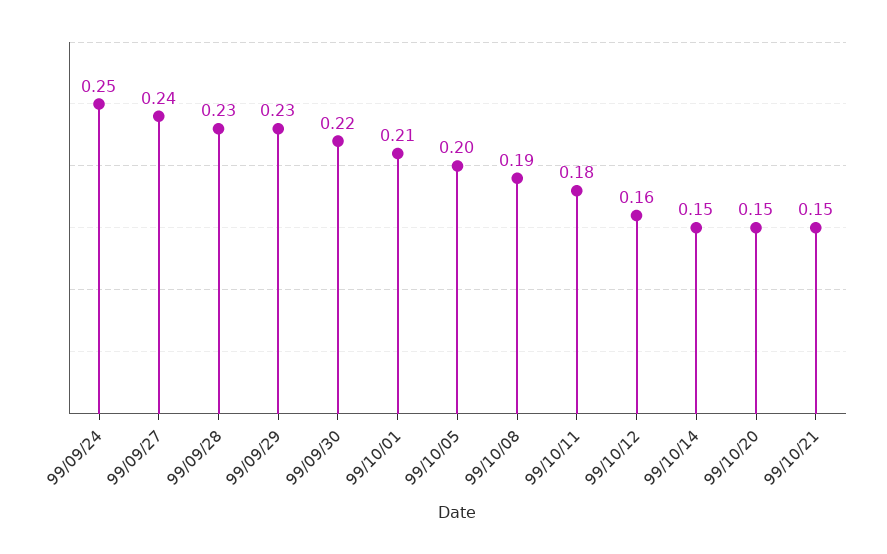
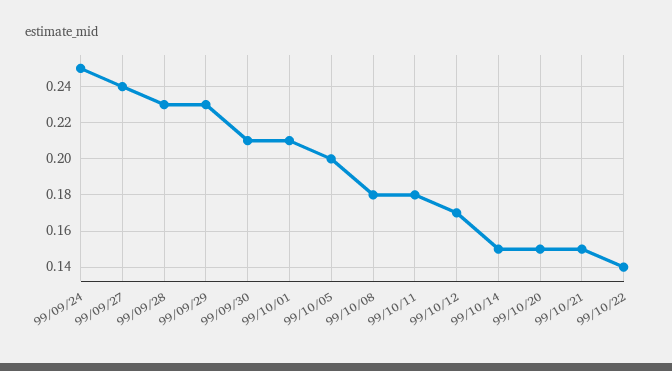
99/09/30: 0.22 -> 0.21
99/10/08: 0.19 -> 0.18
99/10/12: 0.16 -> 0.17
99/10/22: none -> 0.14

